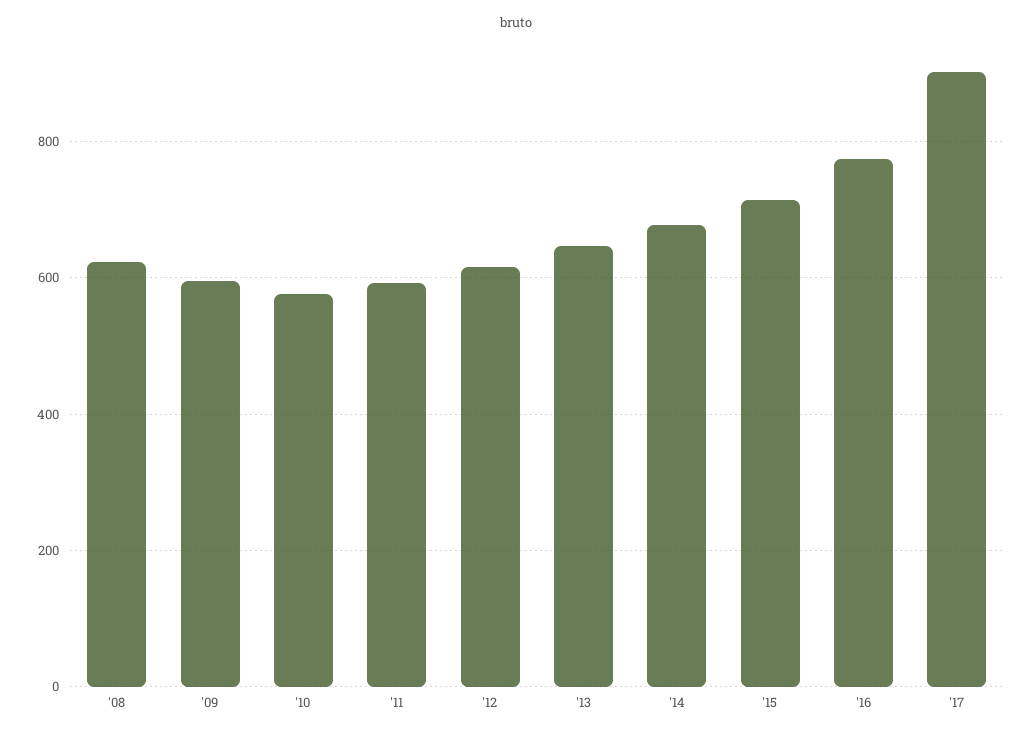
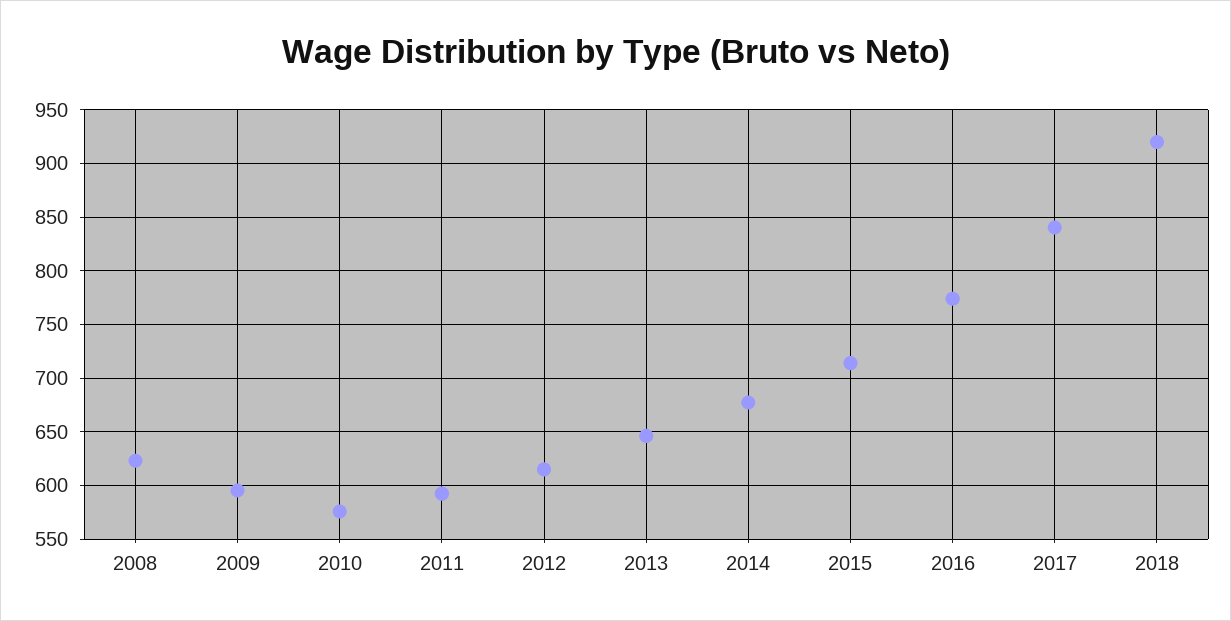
'17: 900 -> 840
2018: none -> 920

